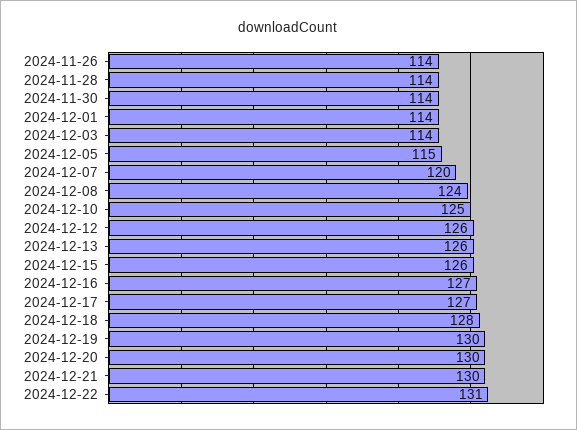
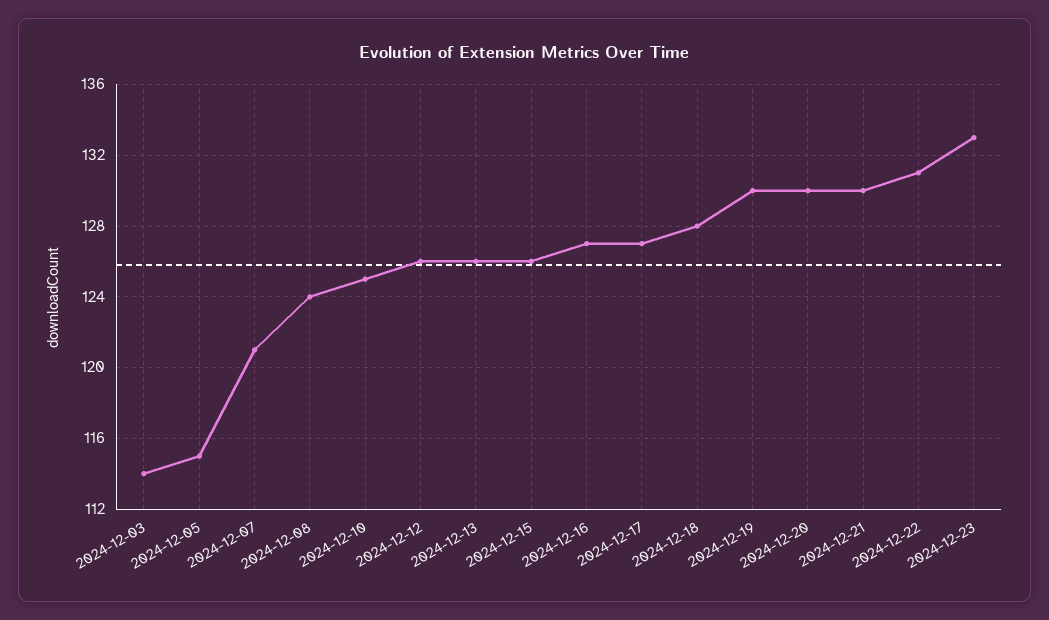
2024-11-26: 114 -> none
2024-11-28: 114 -> none
2024-11-30: 114 -> none
2024-12-01: 114 -> none
2024-12-07: 120 -> 121
2024-12-23: none -> 133

